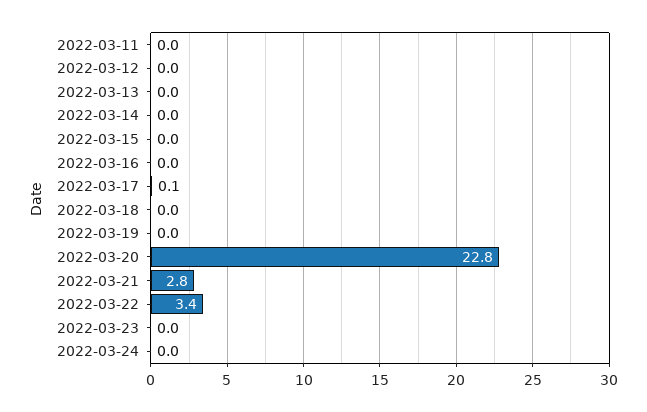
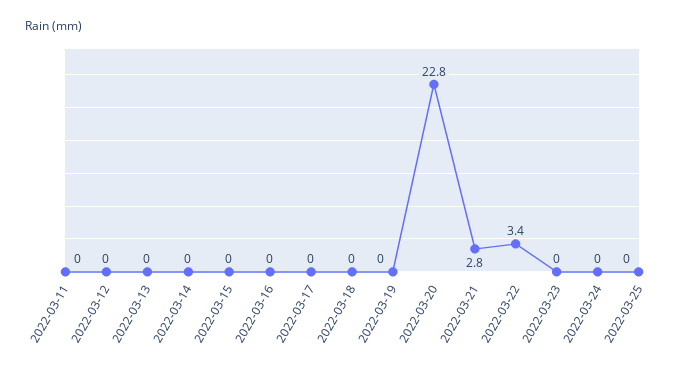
2022-03-17: 0.1 -> 0
2022-03-25: none -> 0

